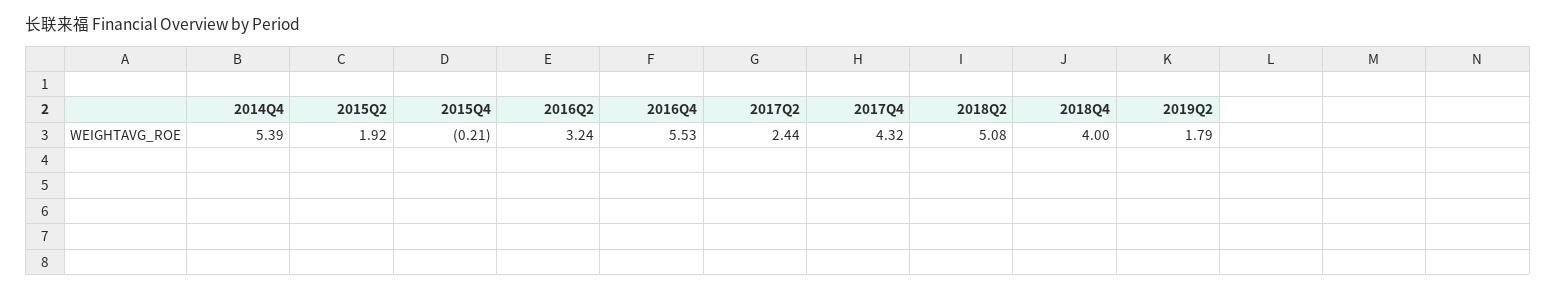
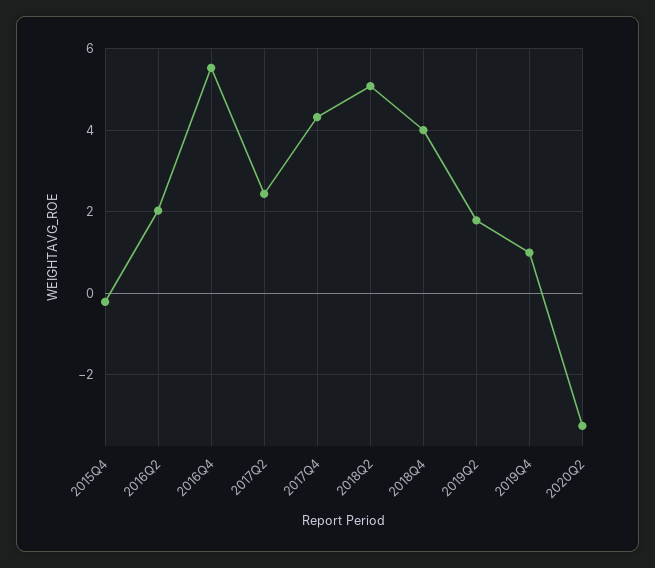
2014Q4: 5.39 -> none
2015Q2: 1.92 -> none
2016Q2: 3.24 -> 2
2019Q4: none -> 1
2020Q2: none -> -3.2

